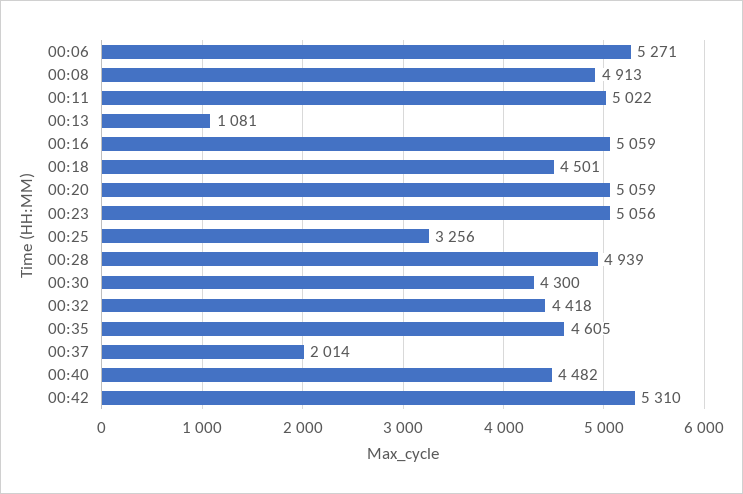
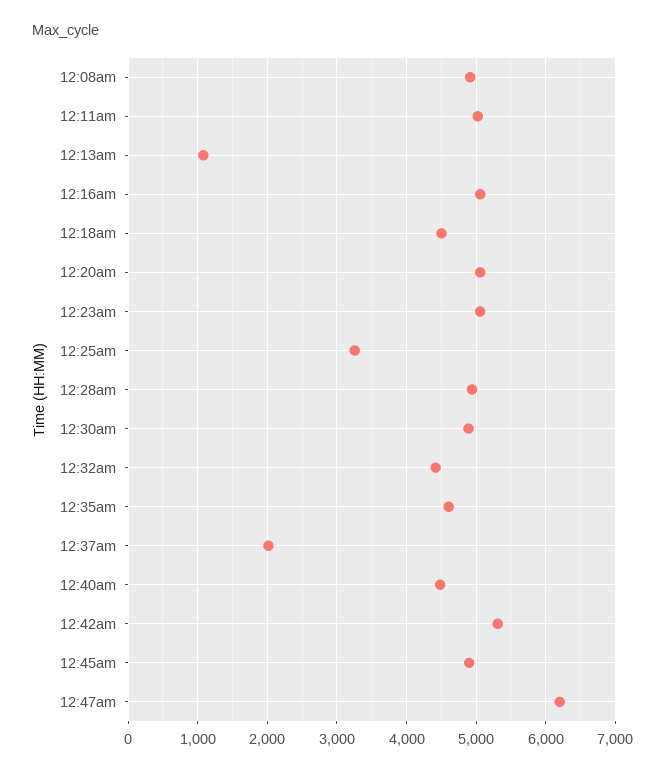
00:06: 5271 -> none
00:30: 4300 -> 4900
12:45am: none -> 4900
12:47am: none -> 6200

